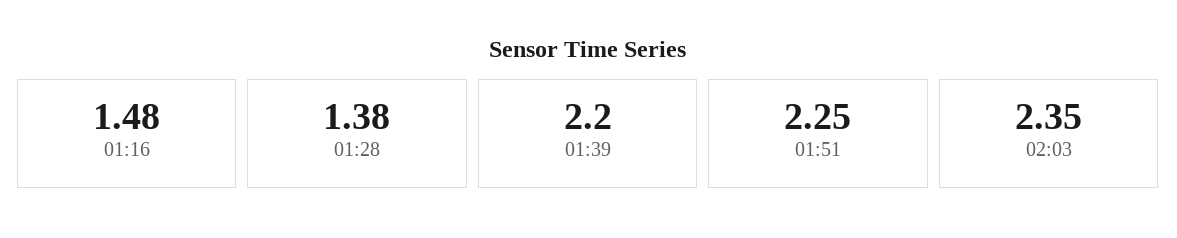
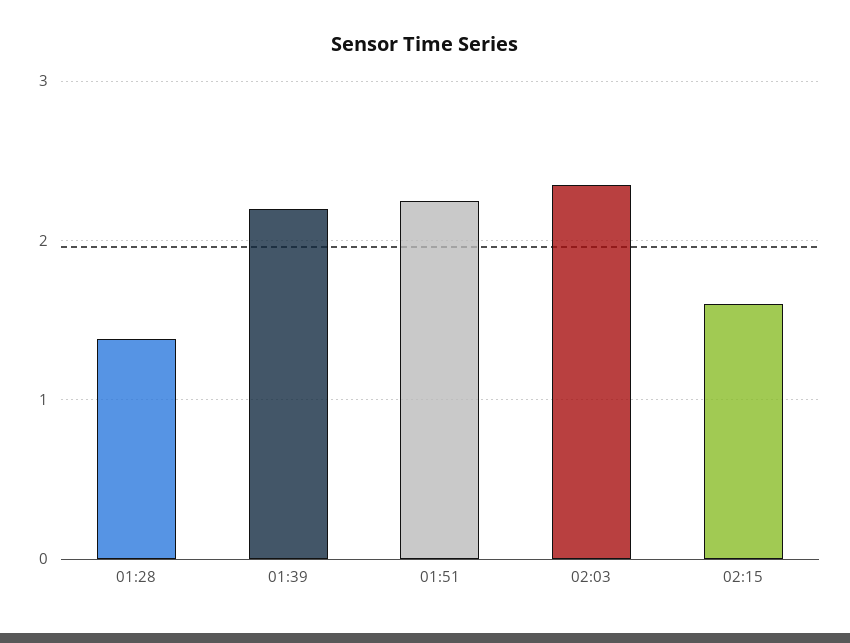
01:16: 1.48 -> none
02:15: none -> 1.6

